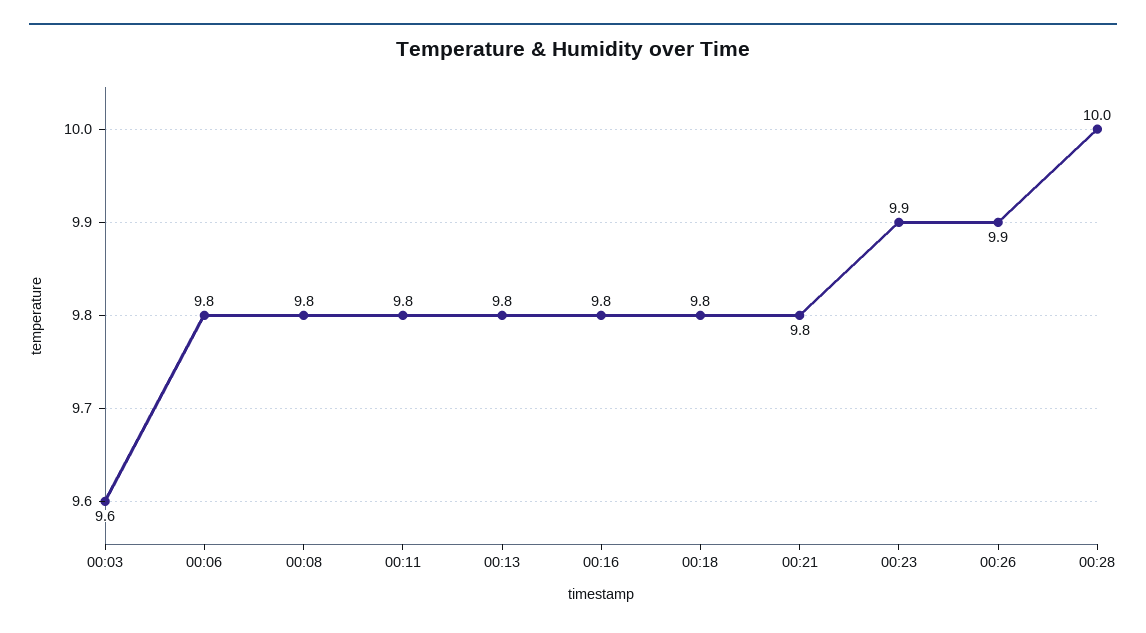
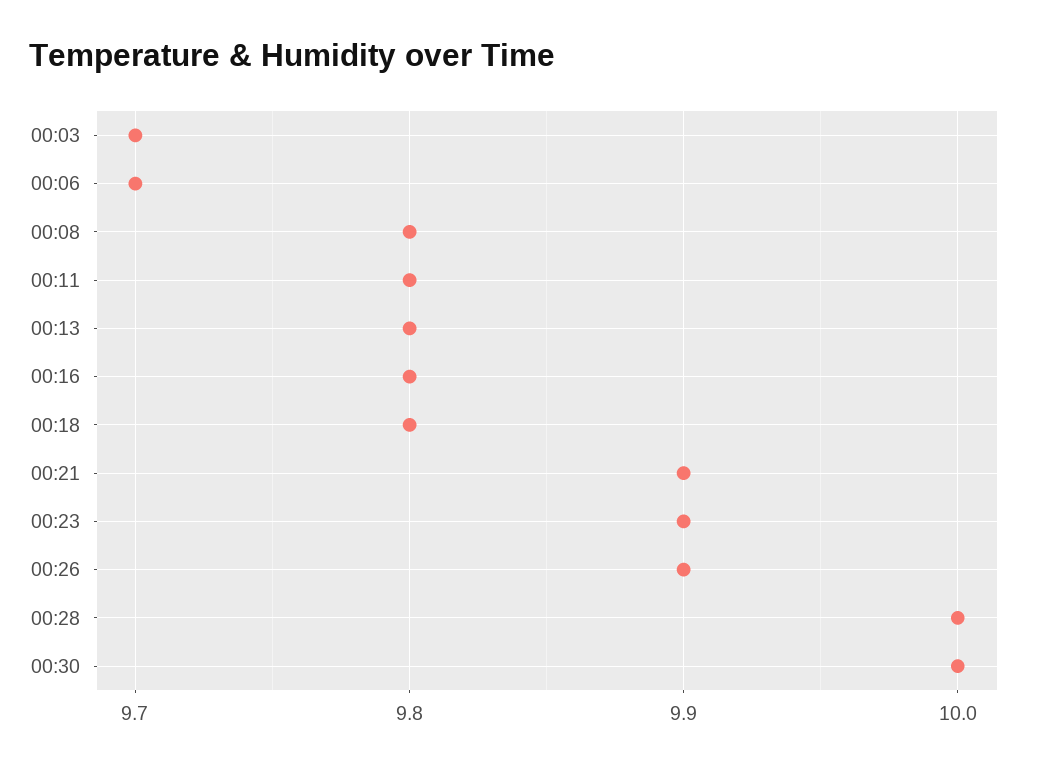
00:03: 9.6 -> 9.7
00:06: 9.8 -> 9.7
00:21: 9.8 -> 9.9
00:30: none -> 10

